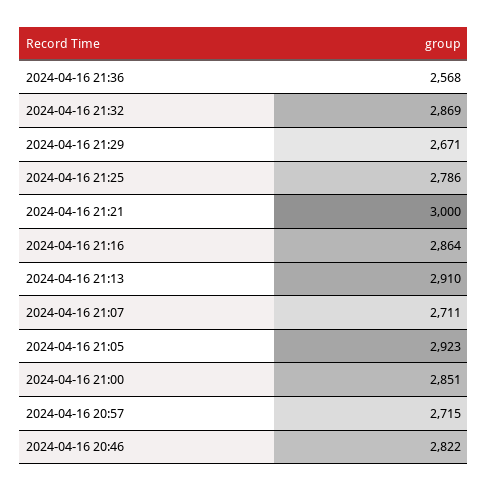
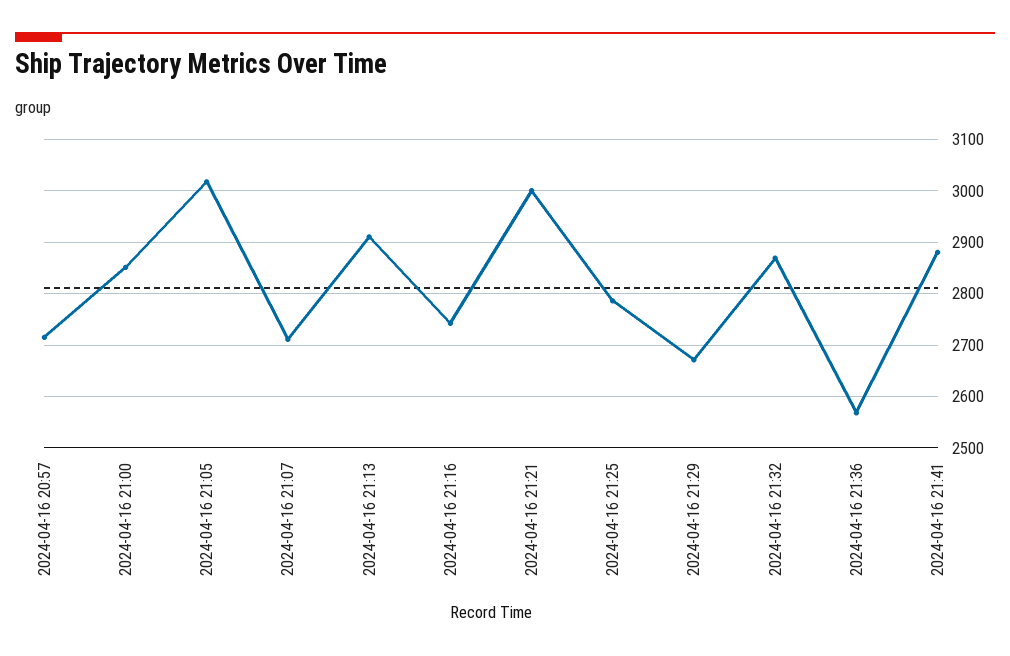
2024-04-16 21:16: 2864 -> 2740
2024-04-16 21:05: 2923 -> 3020
2024-04-16 20:46: 2822 -> none
2024-04-16 21:41: none -> 2880

